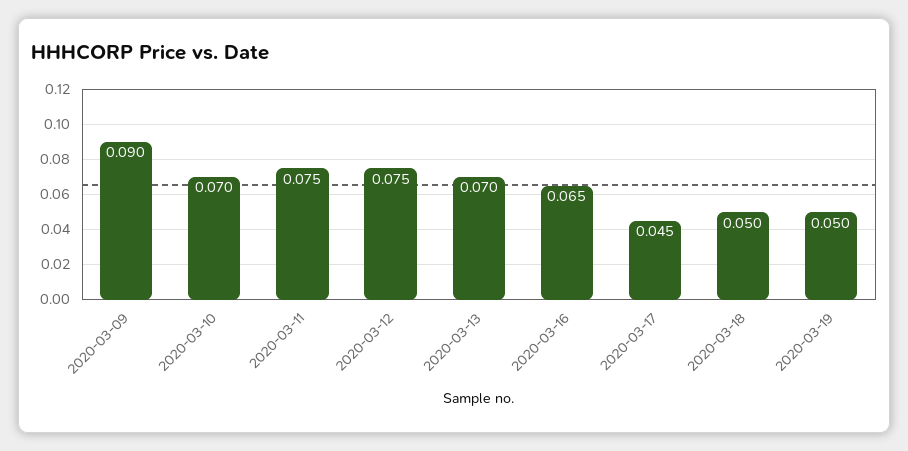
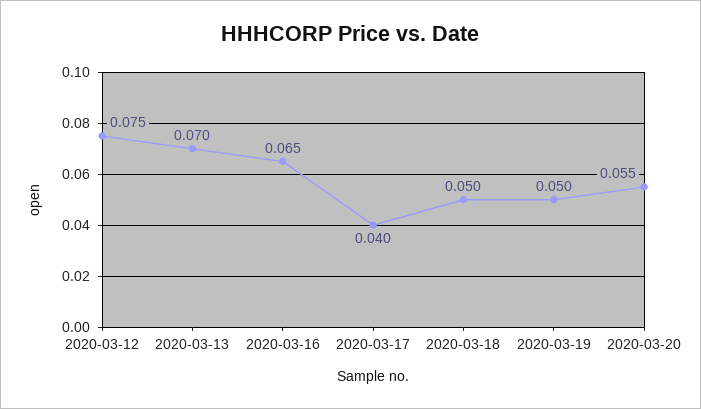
2020-03-09: 0.09 -> none
2020-03-10: 0.07 -> none
2020-03-11: 0.075 -> none
2020-03-17: 0.045 -> 0.04
2020-03-20: none -> 0.055

